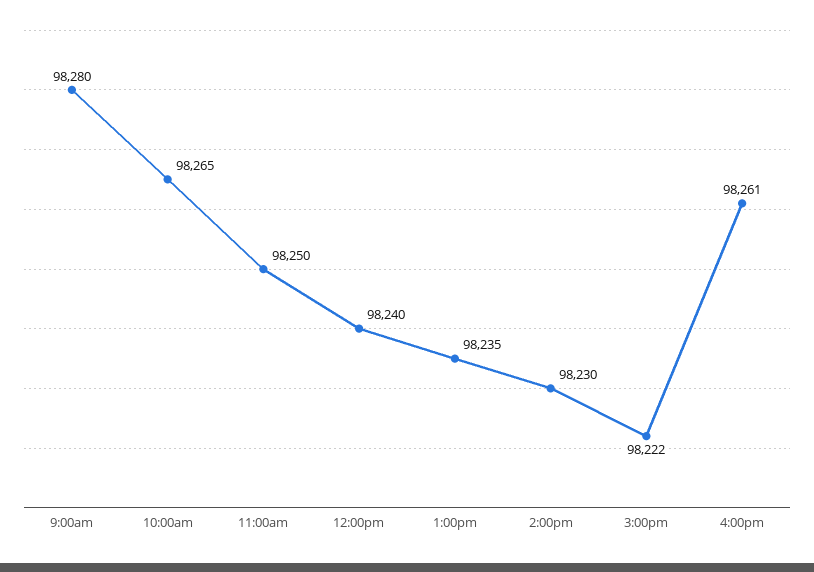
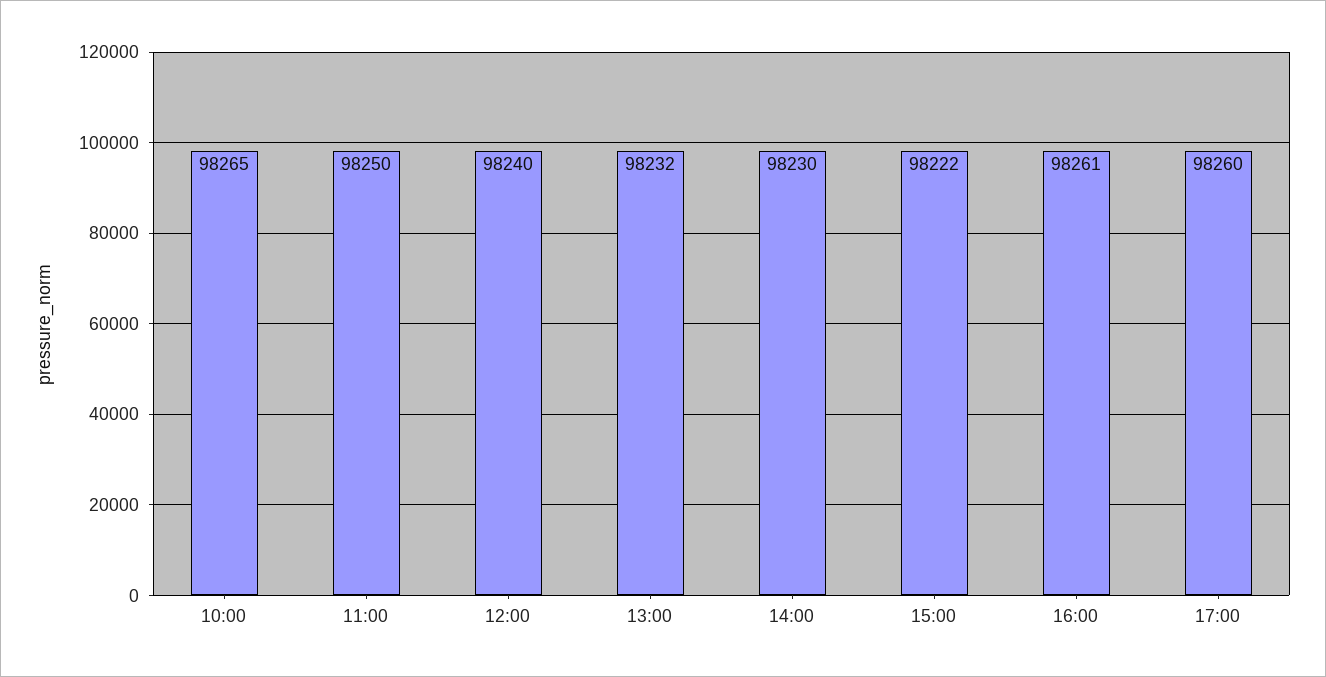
9:00am: 98280 -> none
1:00pm: 98235 -> 98232
17:00: none -> 98260

